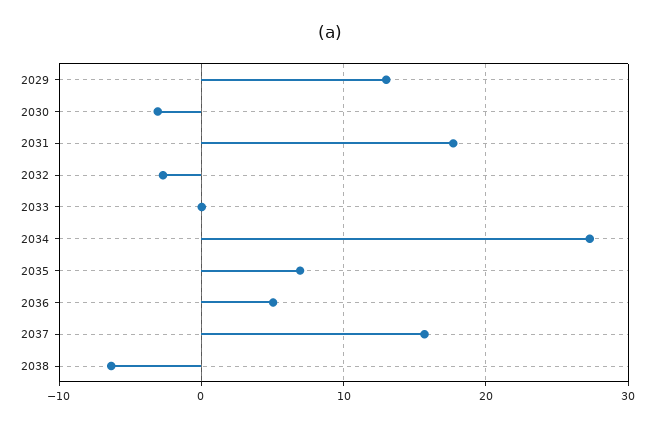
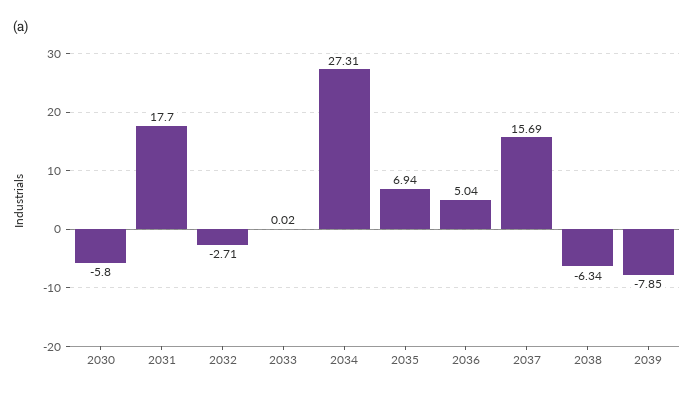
2029: 13 -> none
2030: -3 -> -5.8
2039: none -> -7.85

